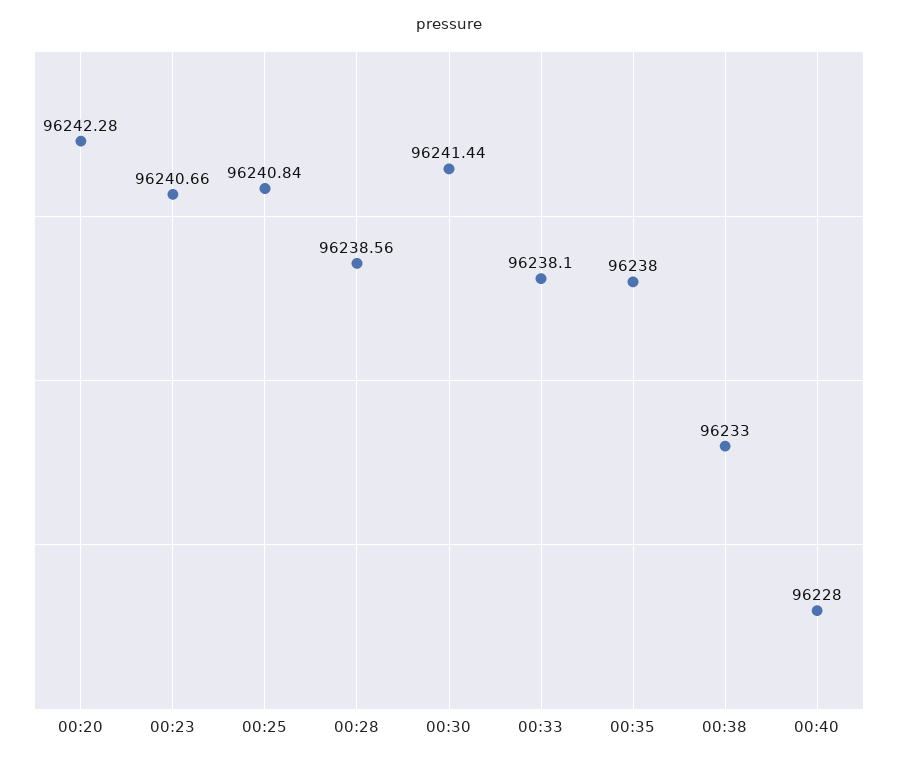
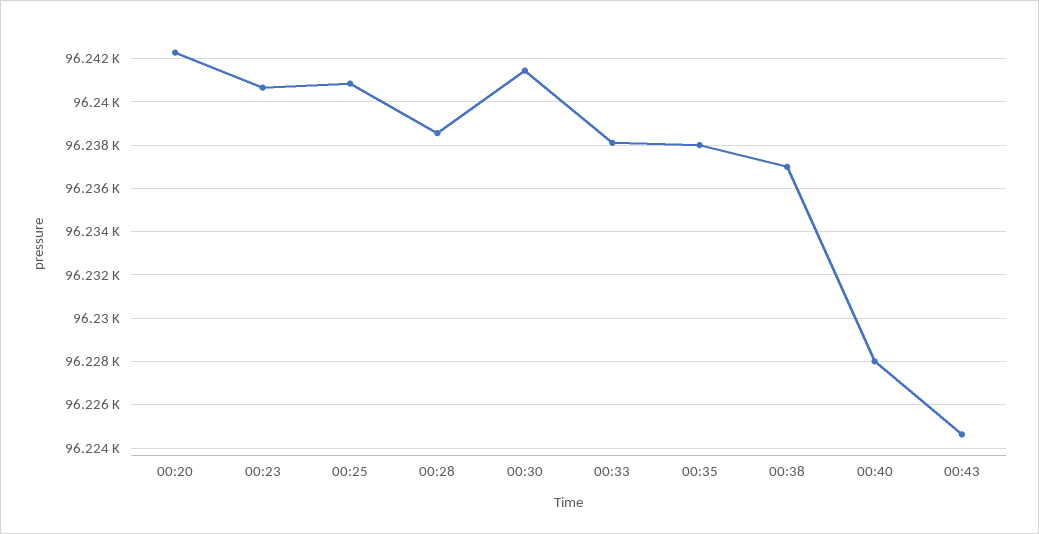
00:38: 96233 -> 96237
00:43: none -> 96224.5

